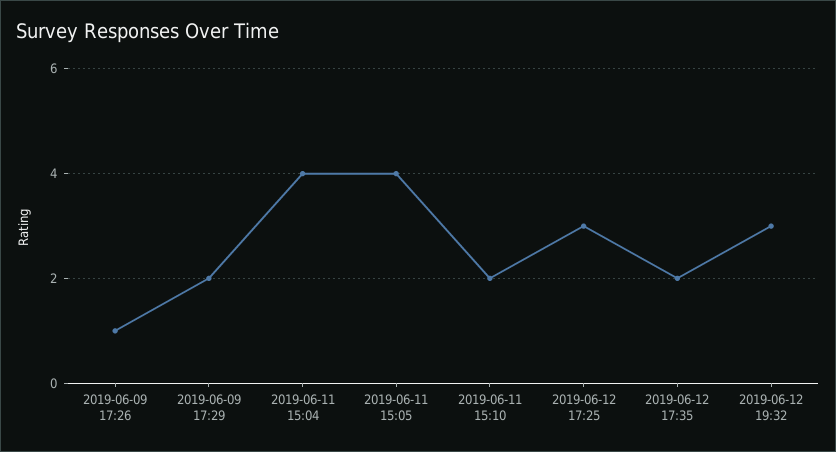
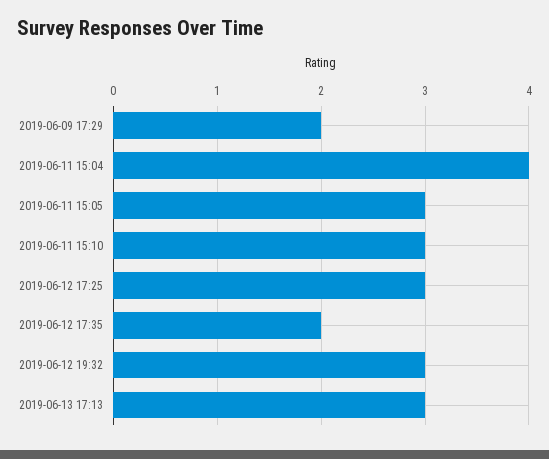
2019-06-09 17:26: 1 -> none
2019-06-11 15:05: 4 -> 3
2019-06-11 15:10: 2 -> 3
2019-06-13 17:13: none -> 3

